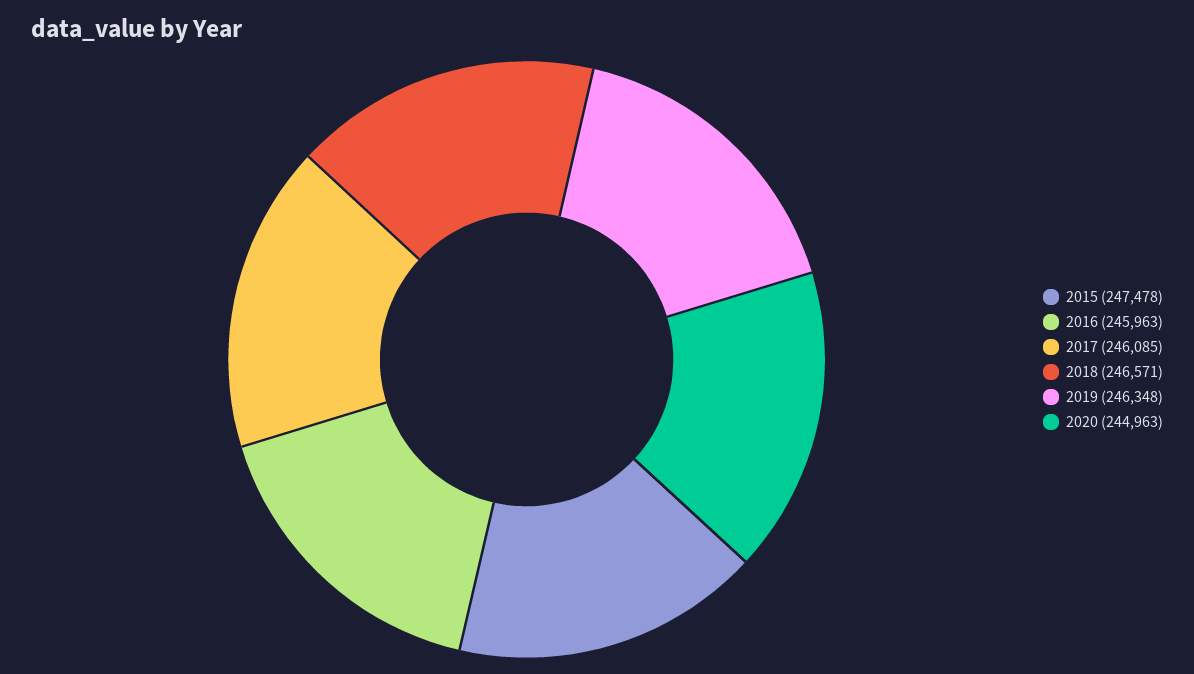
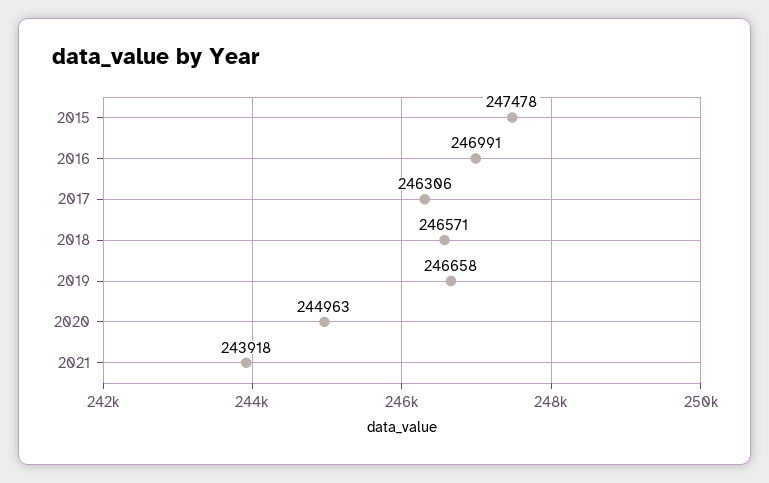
2016: 245963 -> 246991
2017: 246085 -> 246306
2019: 246348 -> 246658
2021: none -> 243918

